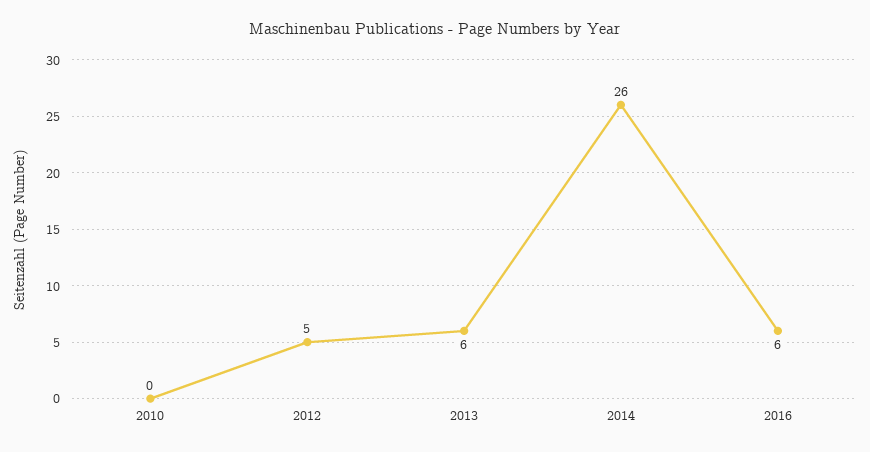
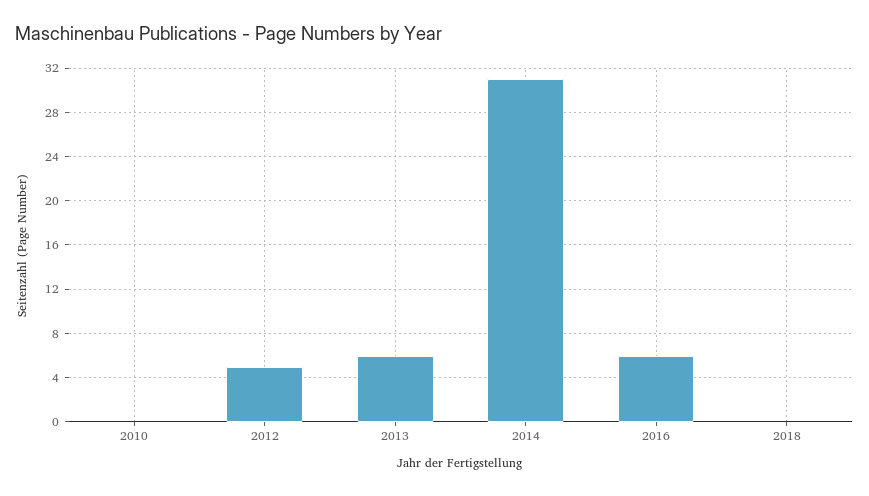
2014: 26 -> 31
2018: none -> 0

